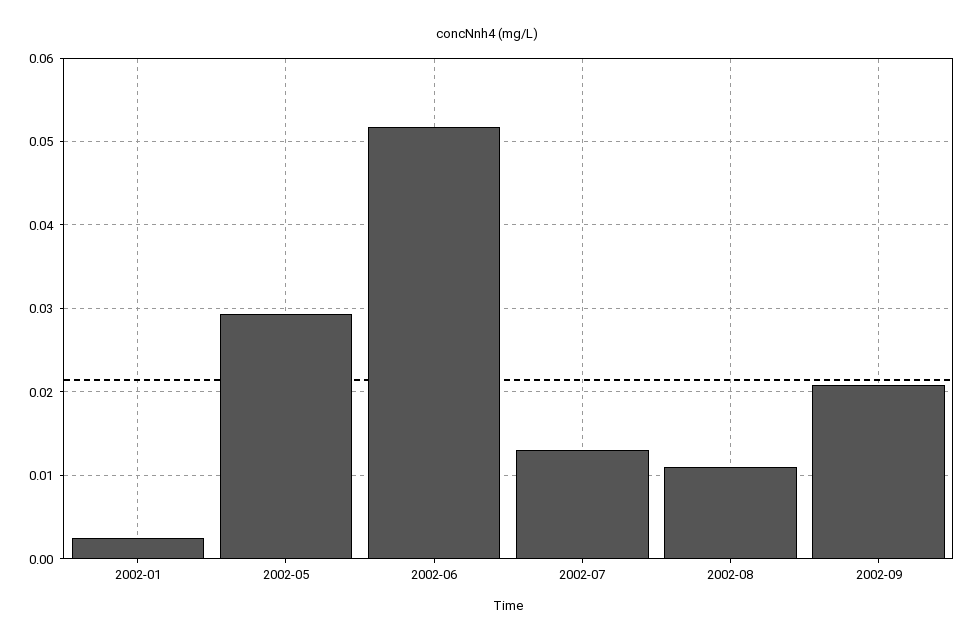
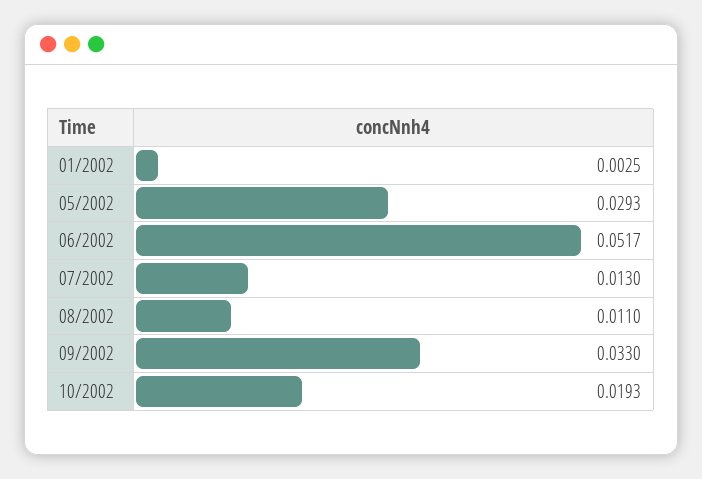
2002-09: 0.021 -> 0.033
10/2002: none -> 0.0193

